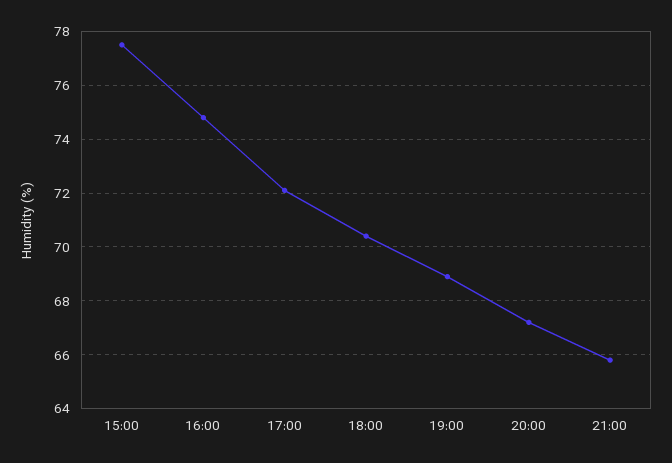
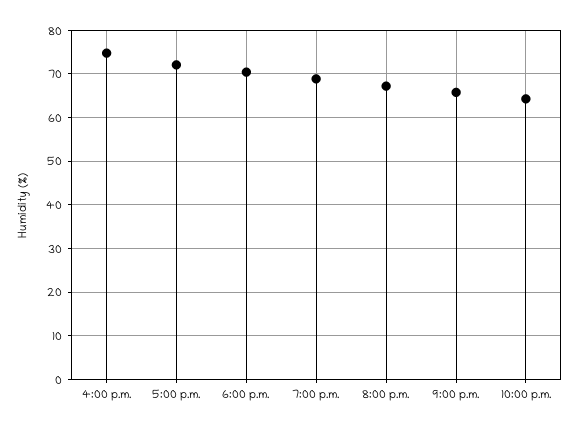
15:00: 77.5 -> none
10:00 p.m.: none -> 64

